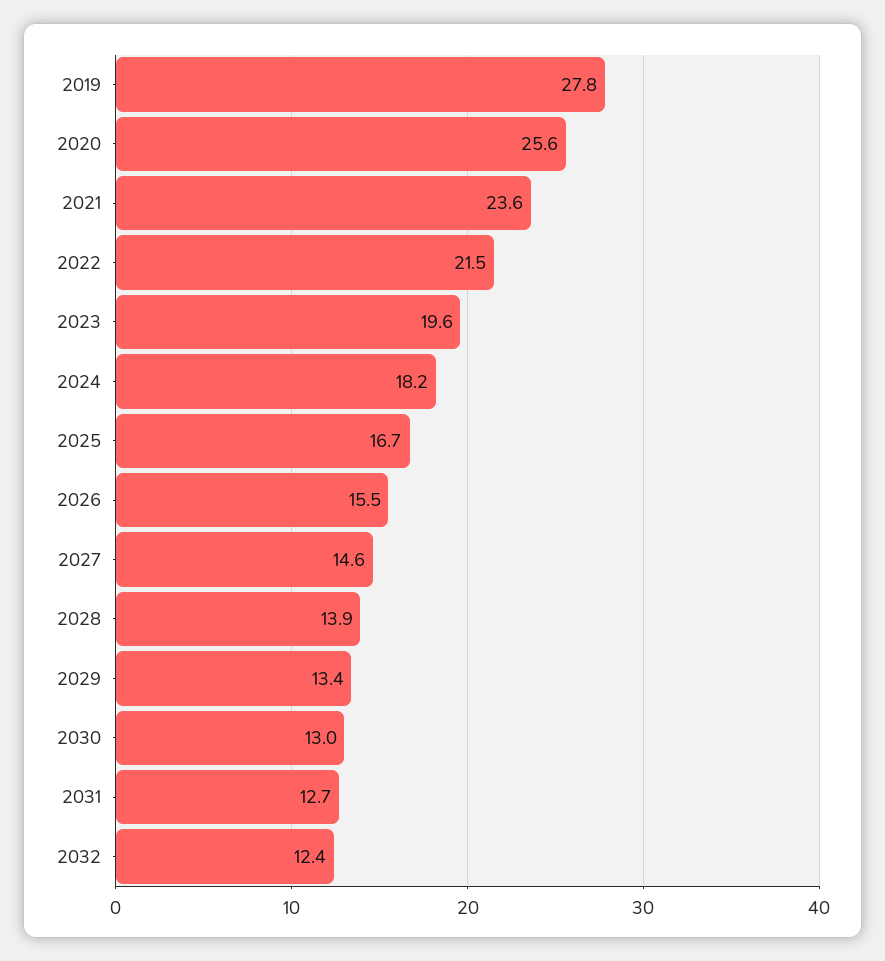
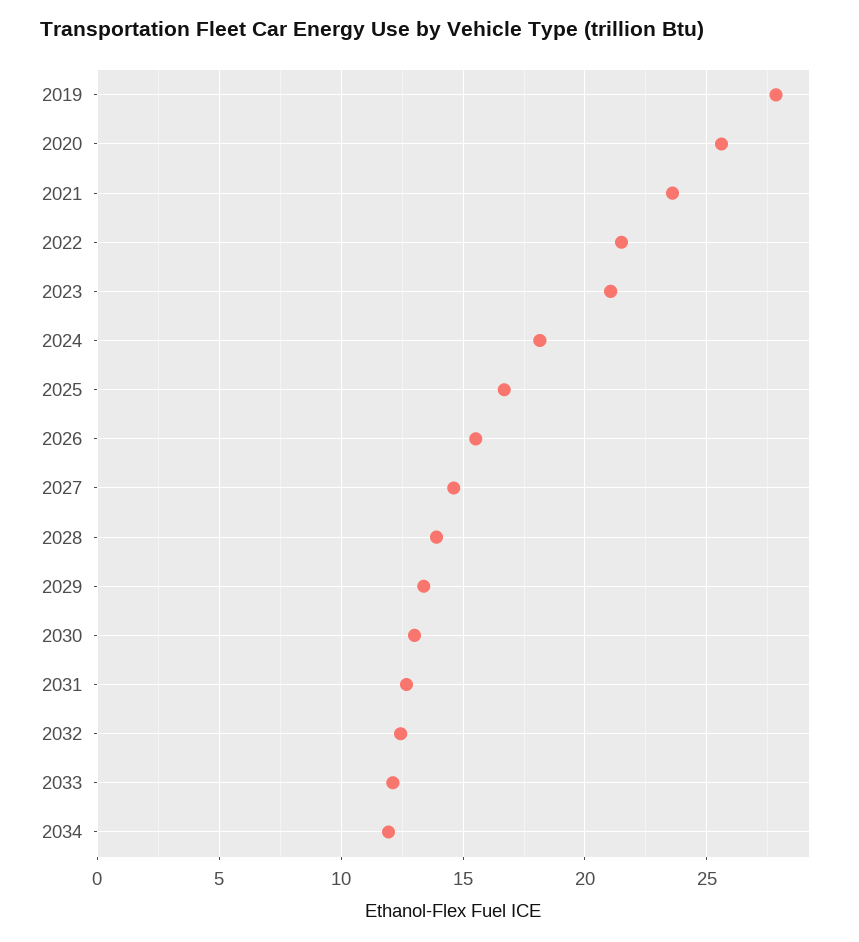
2023: 19.6 -> 21
2033: none -> 12
2034: none -> 12

